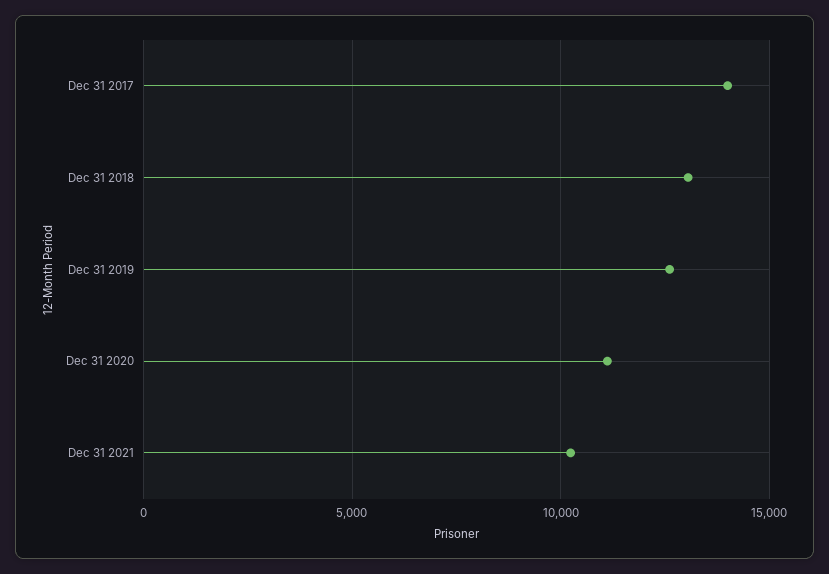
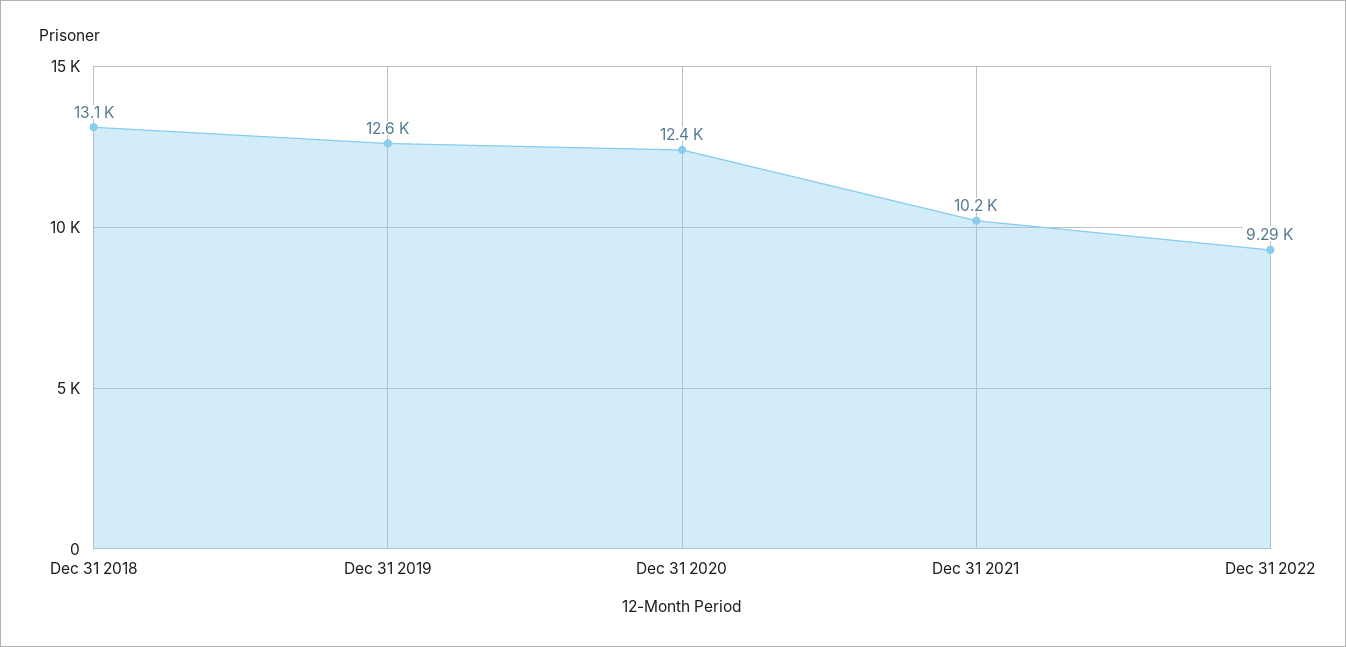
Dec 31 2017: 14000 -> none
Dec 31 2020: 11000 -> 12400
Dec 31 2022: none -> 9290

